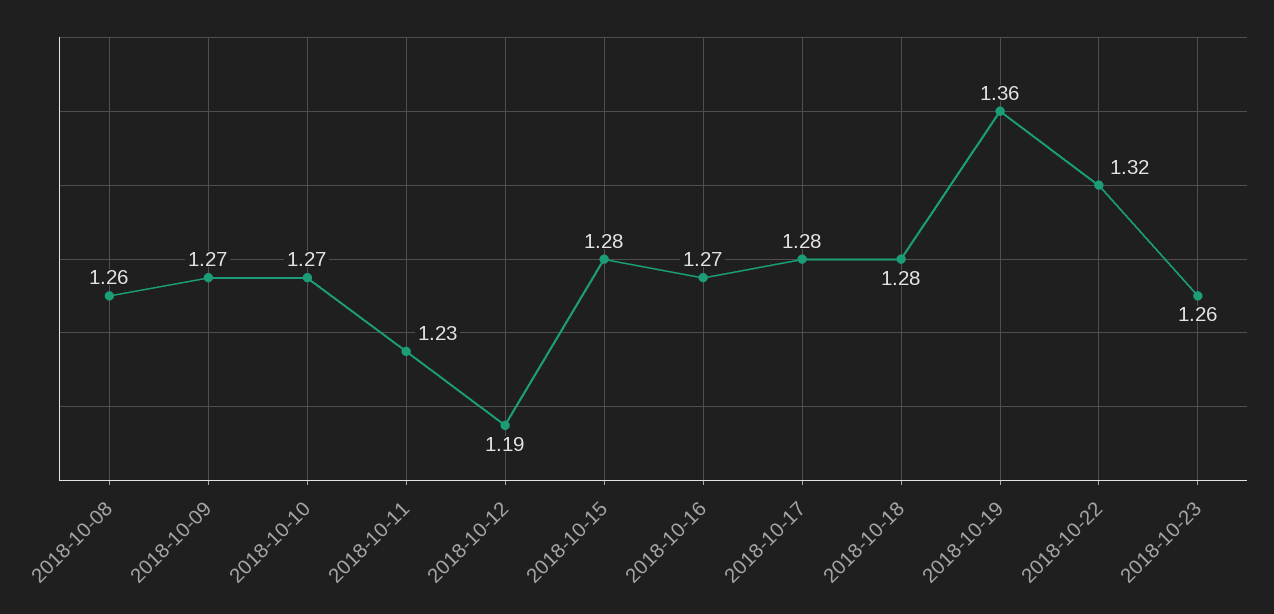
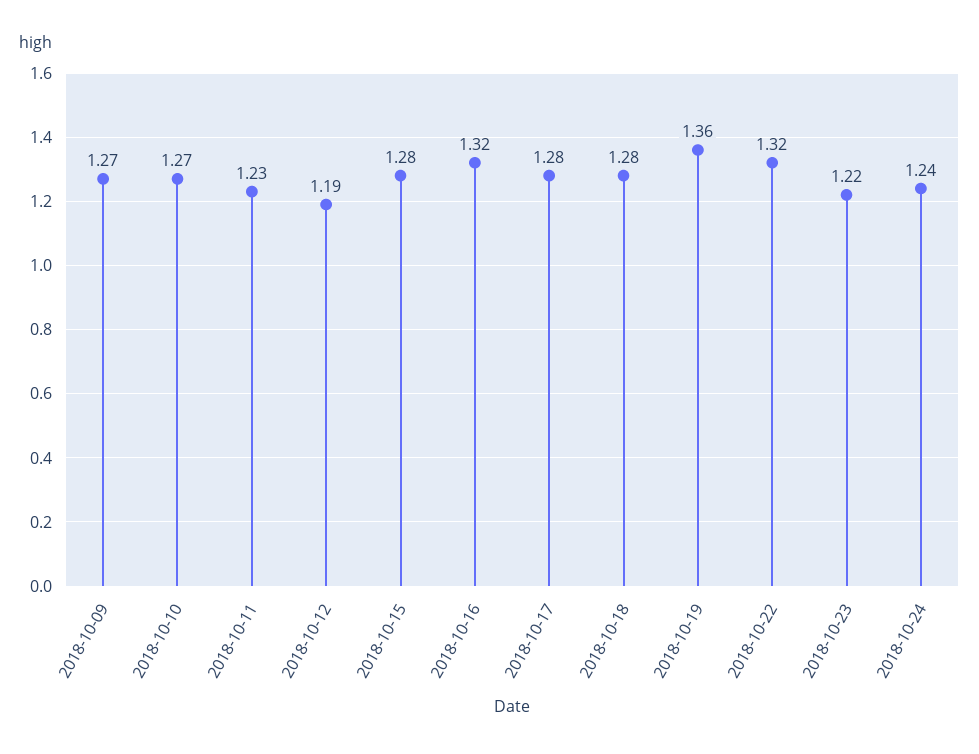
2018-10-08: 1.26 -> none
2018-10-16: 1.27 -> 1.32
2018-10-23: 1.26 -> 1.22
2018-10-24: none -> 1.24

